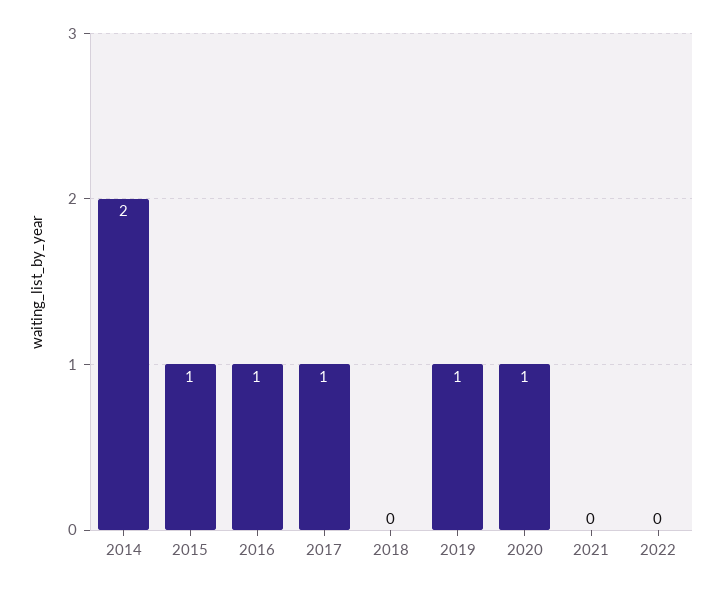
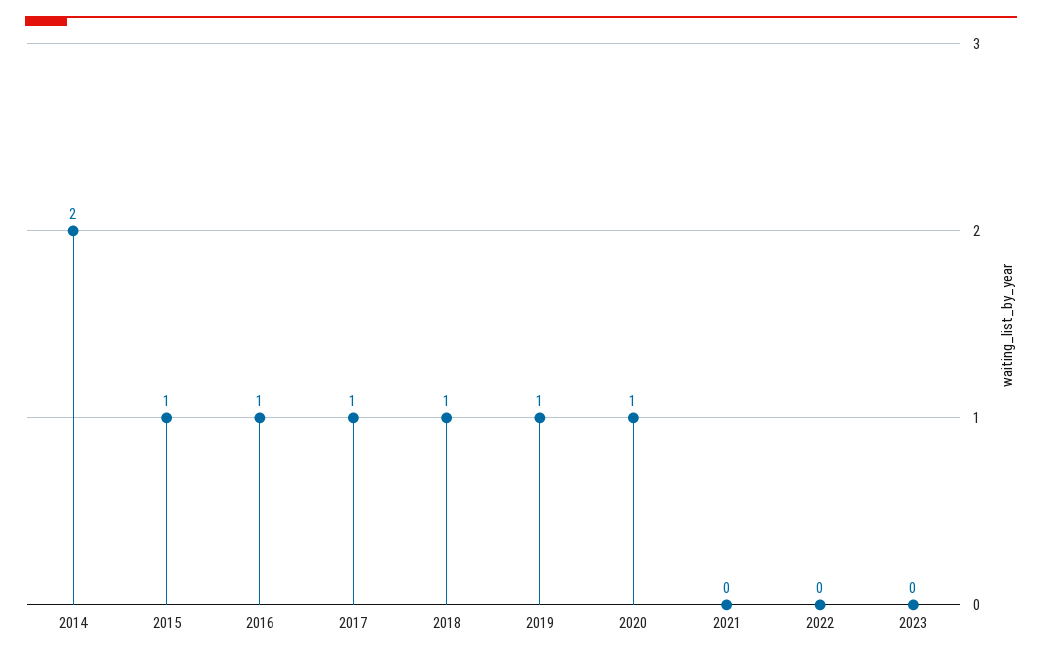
2018: 0 -> 1
2023: none -> 0

